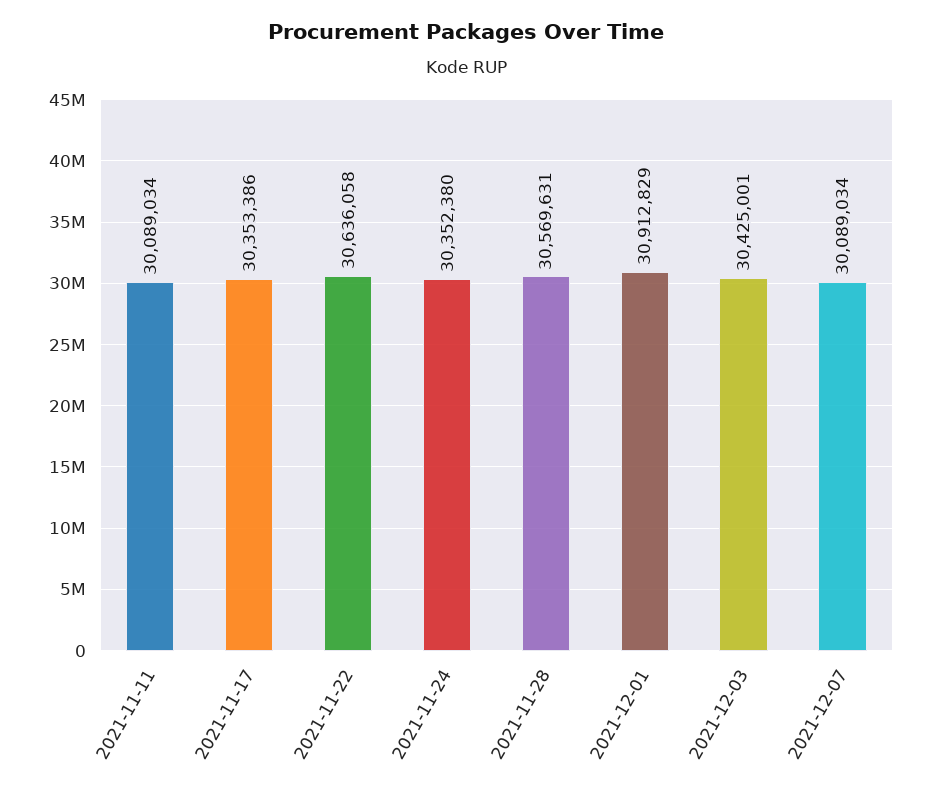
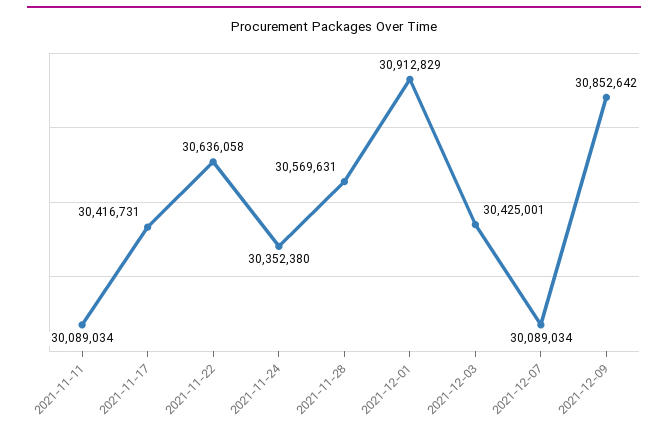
2021-11-17: 30353386 -> 30416731
2021-12-09: none -> 30852642

